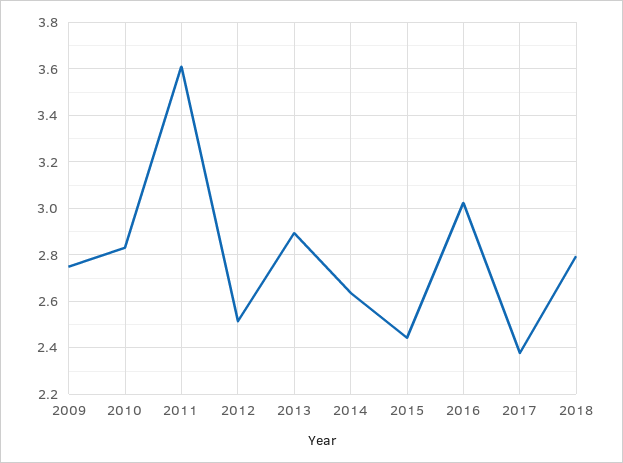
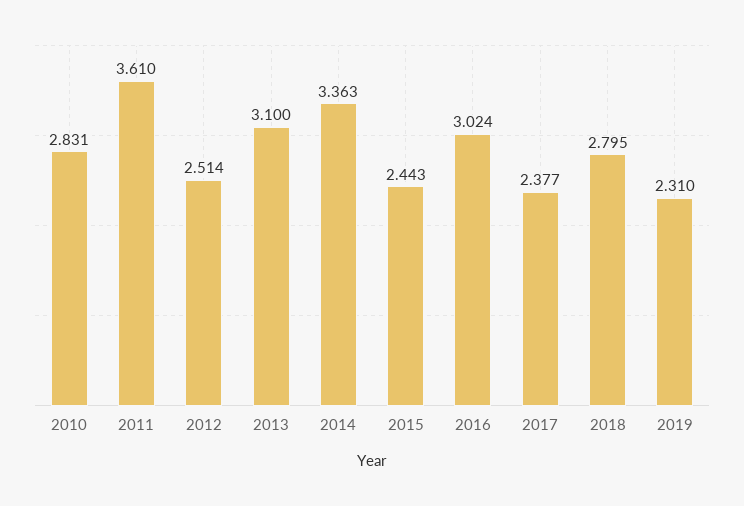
2009: 2.75 -> none
2013: 2.9 -> 3.1
2014: 2.65 -> 3.363
2019: none -> 2.31

